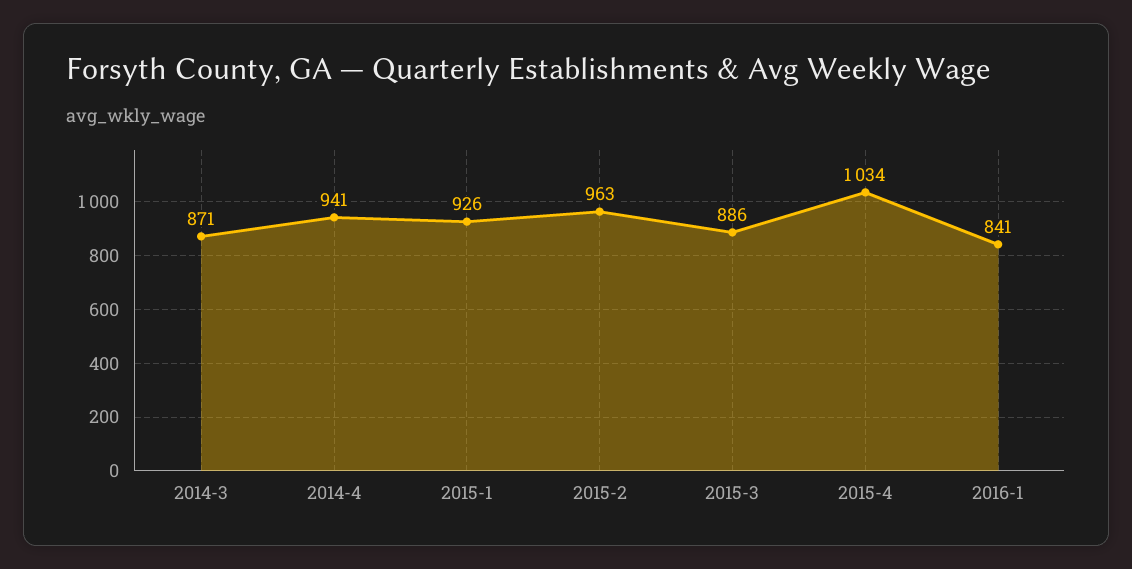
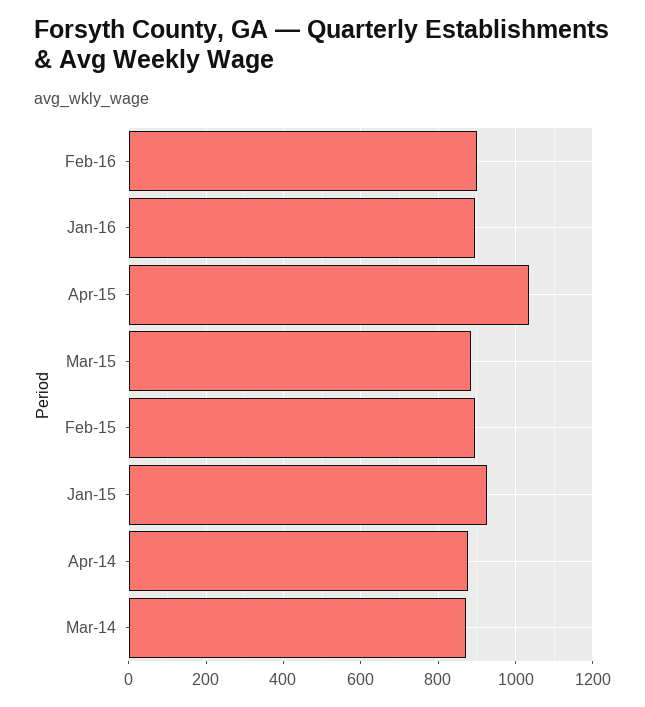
2014-4: 941 -> 880
2015-2: 963 -> 900
2016-1: 841 -> 900
Feb-16: none -> 900

